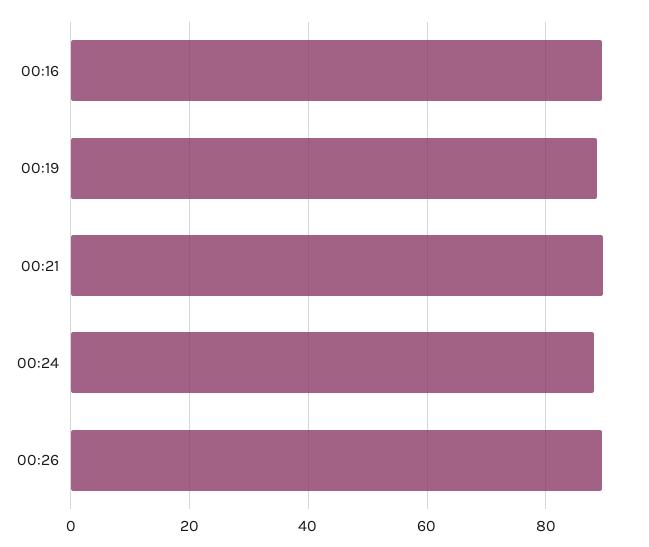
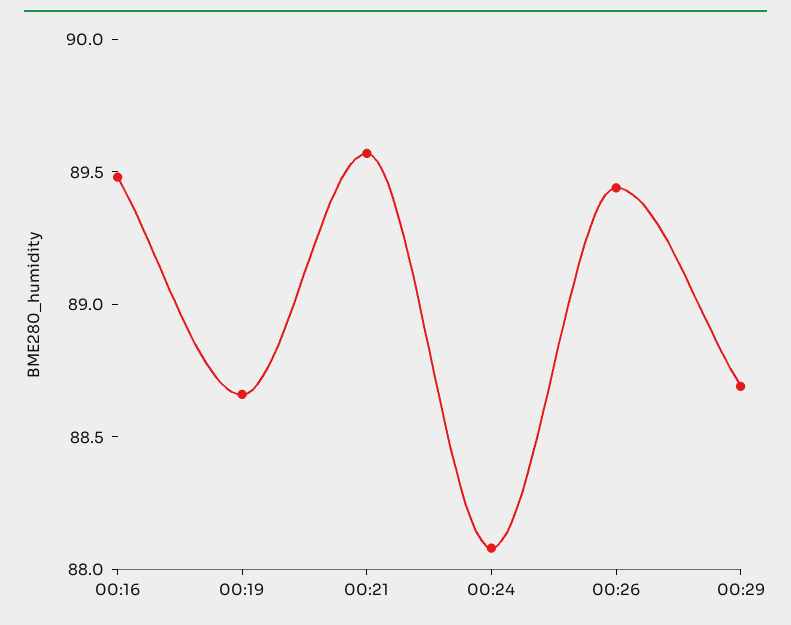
00:29: none -> 88.7

